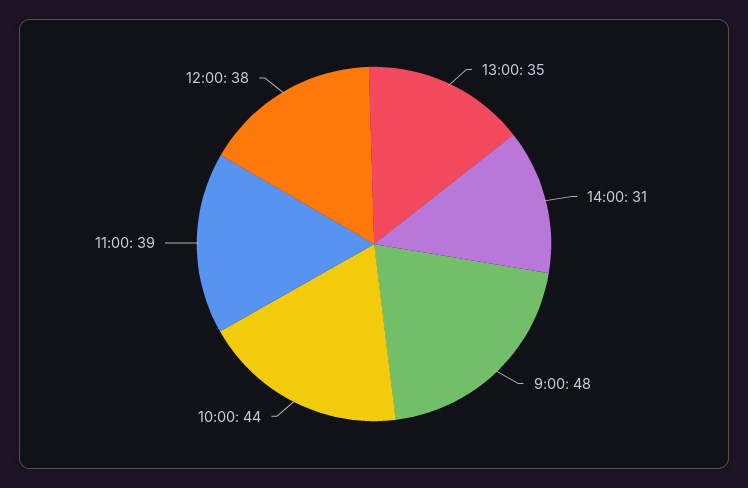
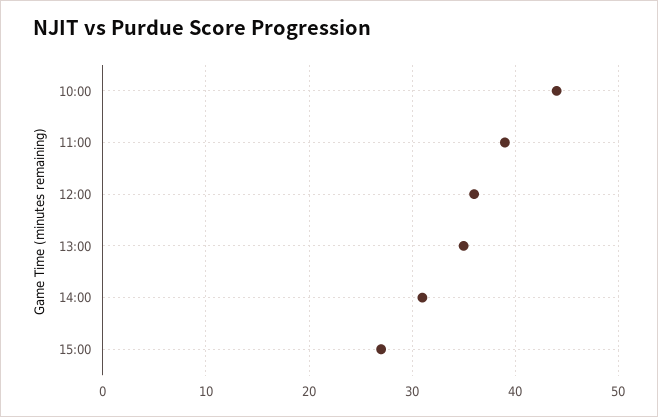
9:00: 48 -> none
12:00: 38 -> 36
15:00: none -> 27

